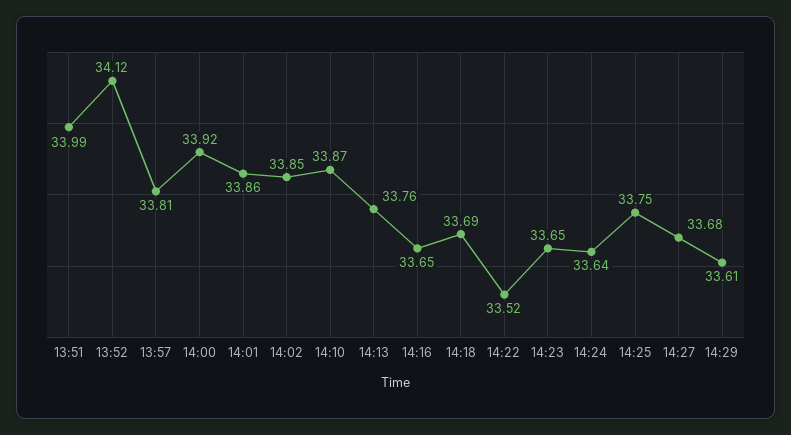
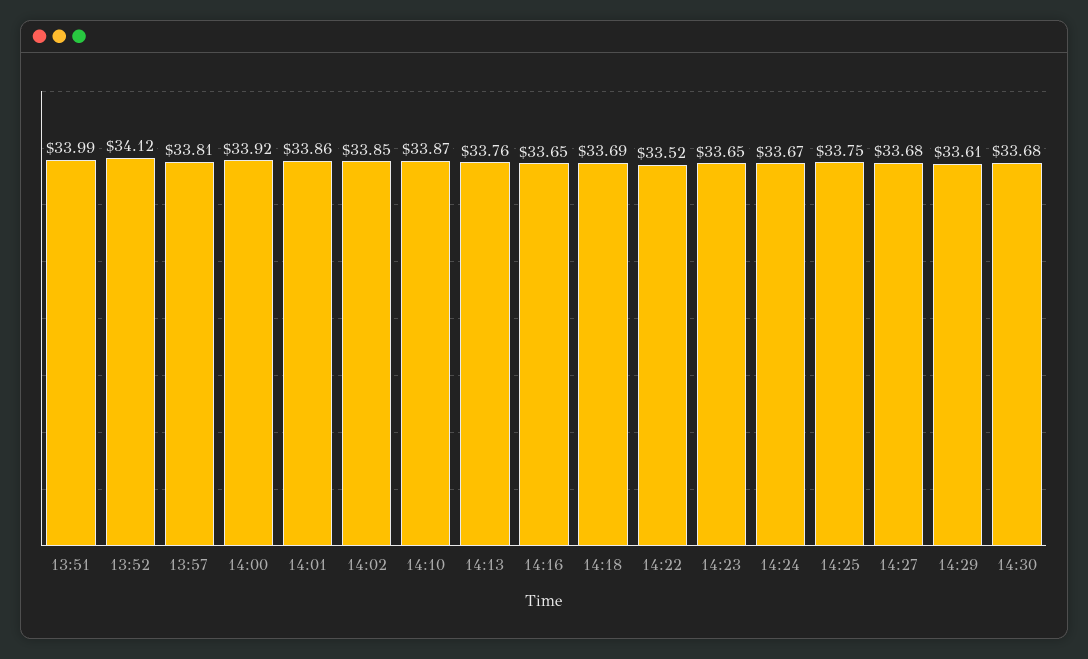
14:24: 33.64 -> 33.67
14:30: none -> 33.68

